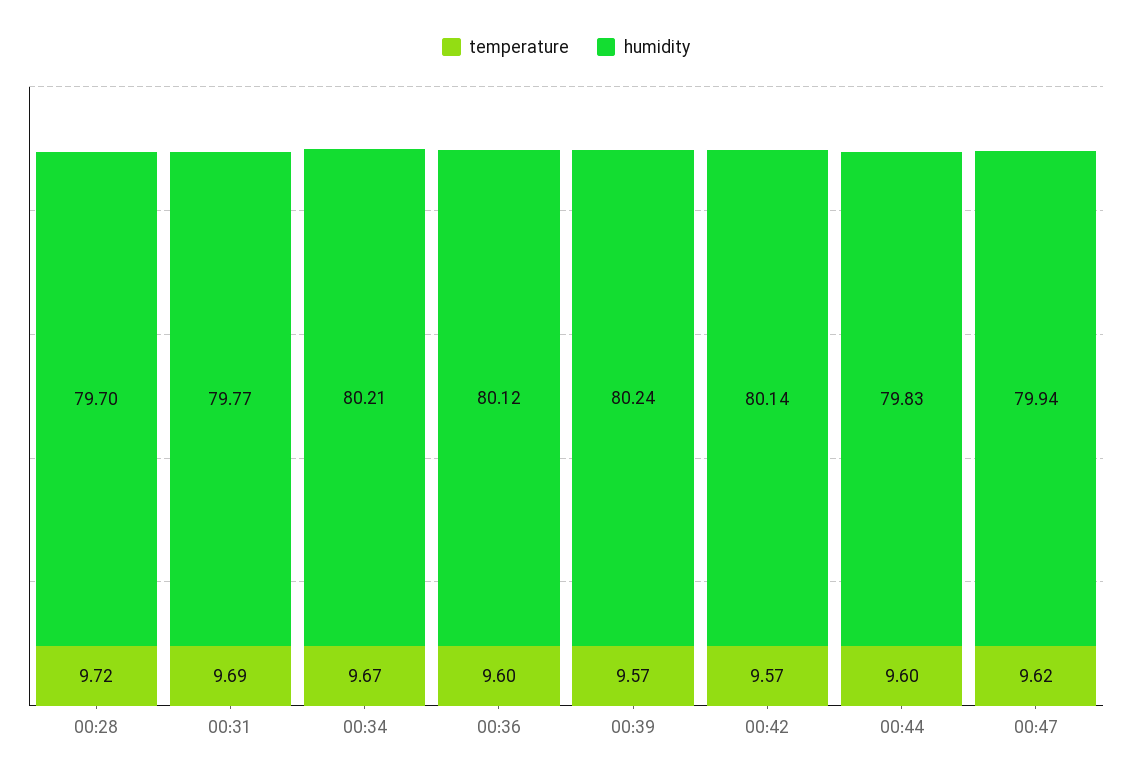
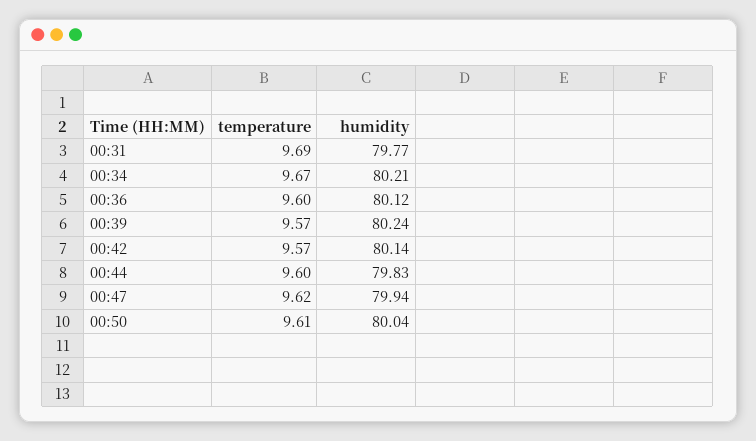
temperature, 00:28: 9.72 -> none
humidity, 00:28: 79.7 -> none
temperature, 00:50: none -> 9.61
humidity, 00:50: none -> 80.04

